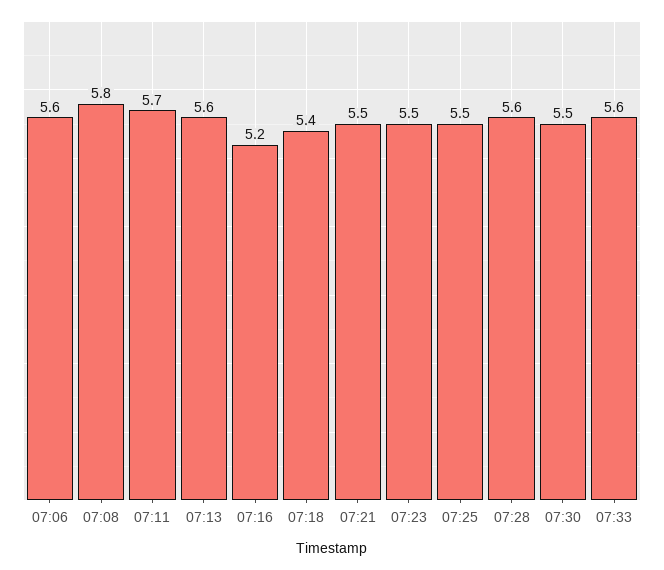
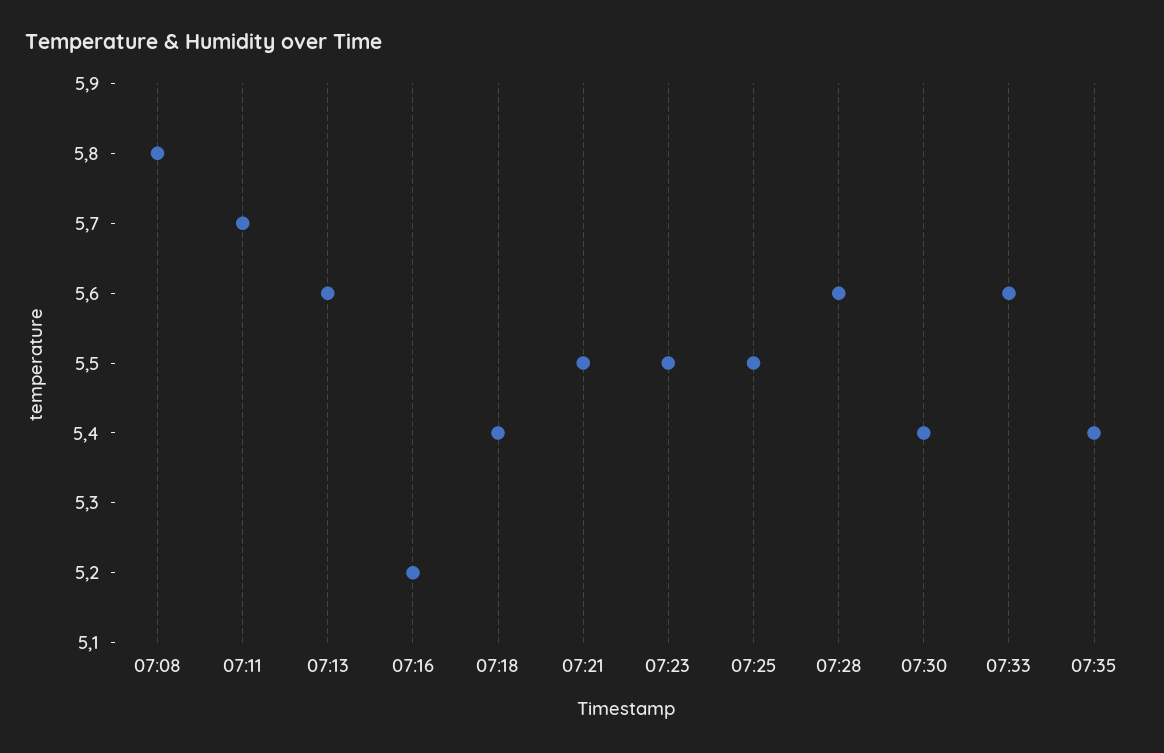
07:06: 5.6 -> none
07:30: 5.5 -> 5.4
07:35: none -> 5.4

